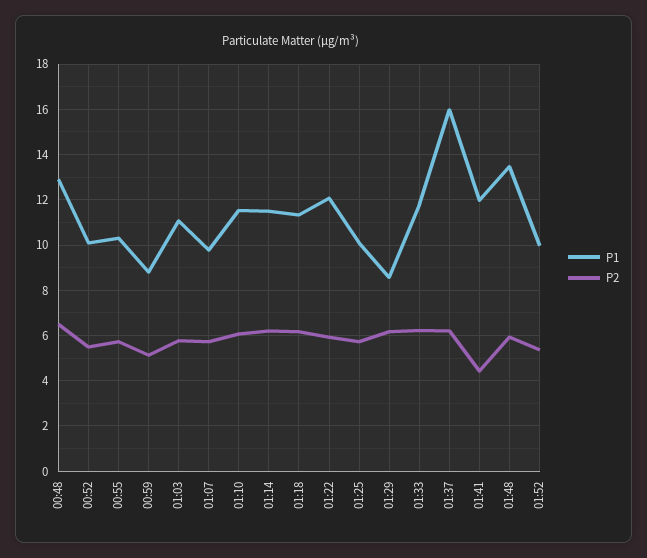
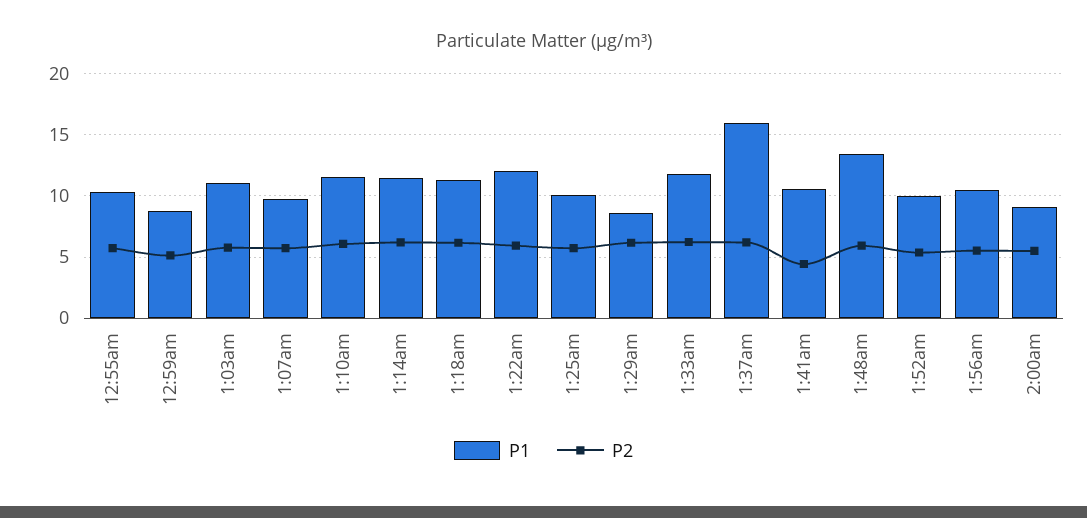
P1, 00:48: 13 -> none
P2, 00:48: 6.5 -> none
P1, 00:52: 10 -> none
P2, 00:52: 5.5 -> none
P1, 01:41: 12 -> 10.5
P1, 1:56am: none -> 10.5
P2, 1:56am: none -> 5.5
P1, 2:00am: none -> 9
P2, 2:00am: none -> 5.5

